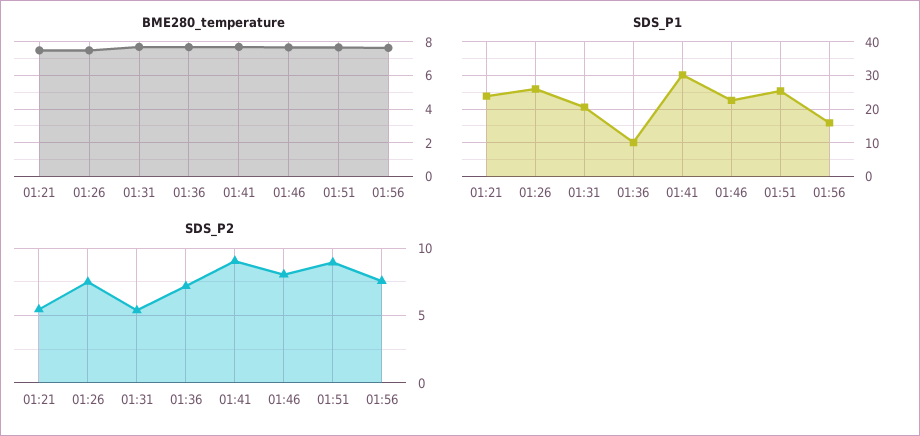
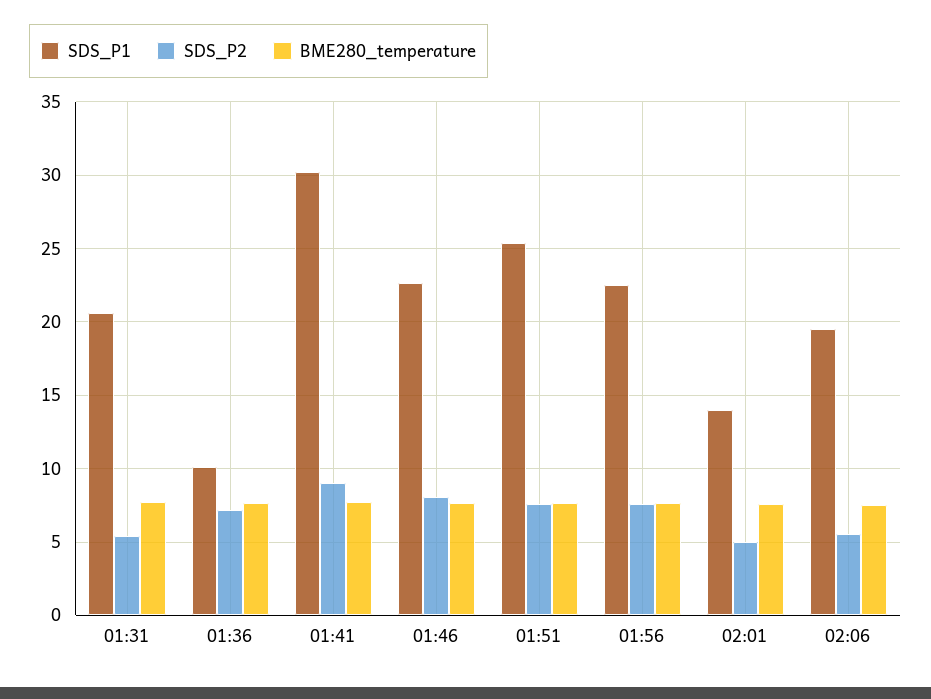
BME280_temperature, 01:21: 7.5 -> none
BME280_temperature, 01:26: 7.5 -> none
SDS_P1, 01:21: 24 -> none
SDS_P1, 01:26: 26 -> none
SDS_P1, 01:56: 16 -> 22.5
SDS_P2, 01:21: 5.5 -> none
SDS_P2, 01:26: 7.5 -> none
SDS_P2, 01:51: 9 -> 7.5
SDS_P1, 02:01: none -> 14
SDS_P2, 02:01: none -> 5
BME280_temperature, 02:01: none -> 7.5
SDS_P1, 02:06: none -> 19.5
SDS_P2, 02:06: none -> 5.5
BME280_temperature, 02:06: none -> 7.5

